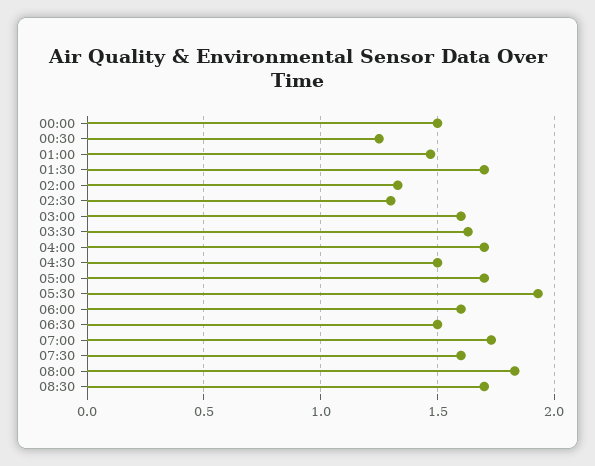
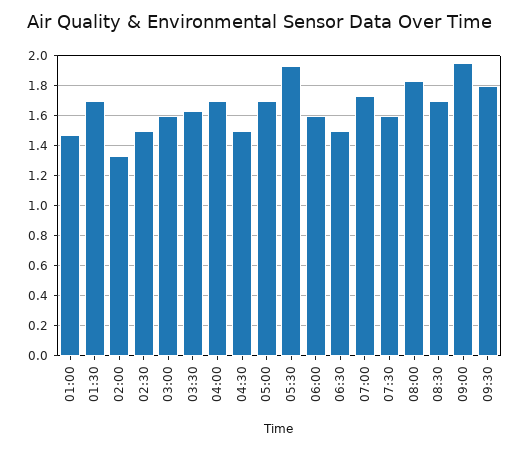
00:00: 1.5 -> none
00:30: 1.25 -> none
02:30: 1.3 -> 1.5
09:00: none -> 1.95
09:30: none -> 1.8

